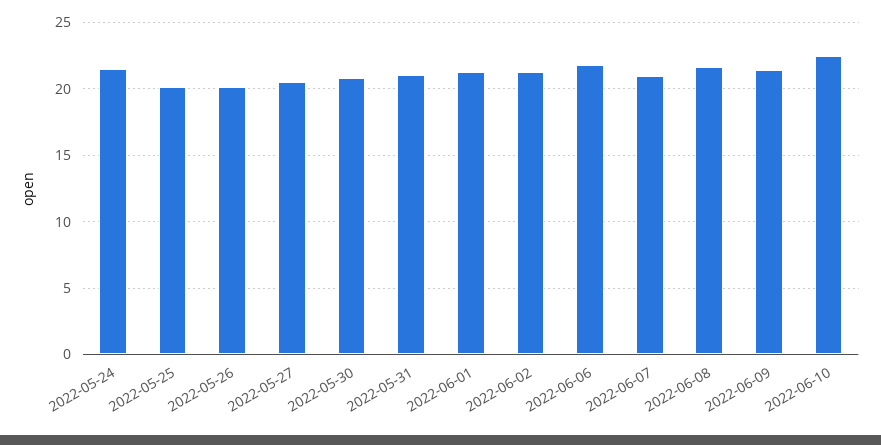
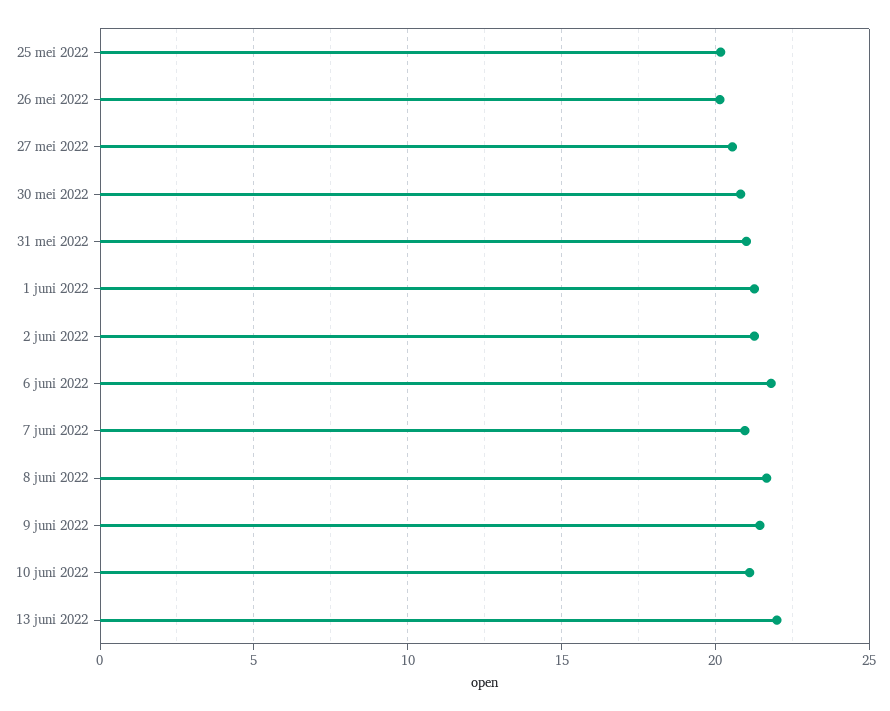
2022-05-24: 21.5 -> none
2022-06-10: 22.5 -> 21
13 juni 2022: none -> 22

